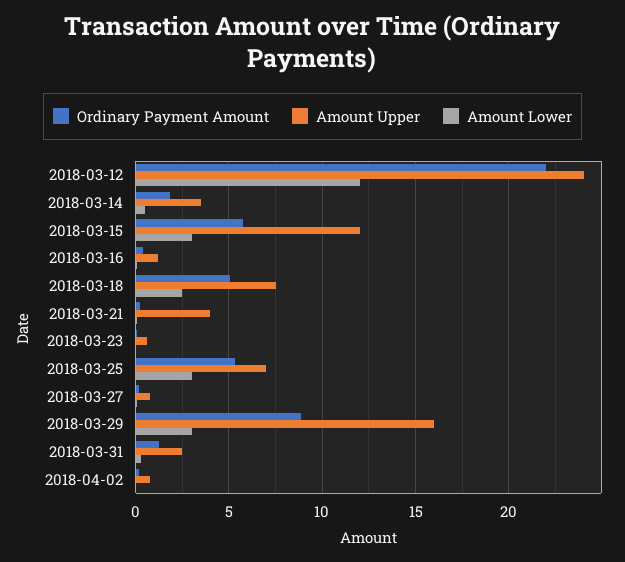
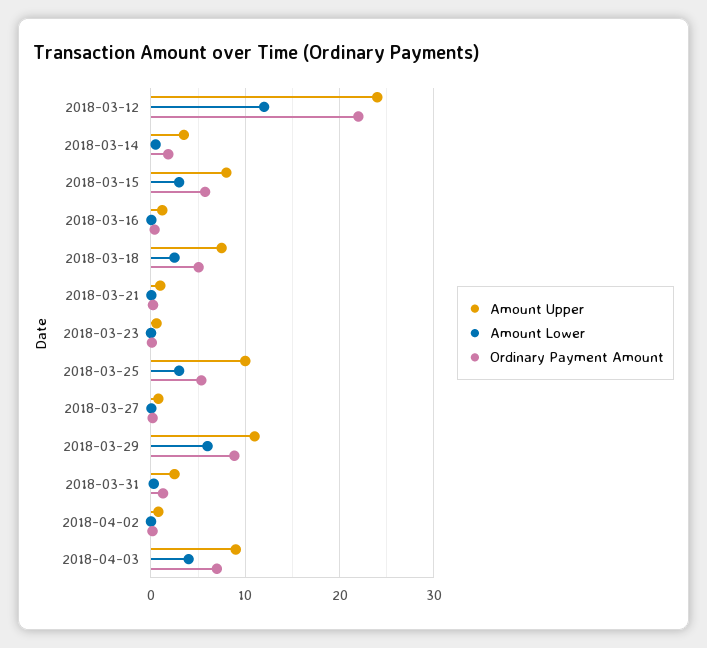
Amount Upper, 2018-03-15: 12 -> 8
Amount Upper, 2018-03-21: 4 -> 1
Amount Upper, 2018-03-25: 7 -> 10
Amount Upper, 2018-03-29: 16 -> 11
Amount Lower, 2018-03-29: 3 -> 6
Amount Upper, 2018-04-03: none -> 9
Amount Lower, 2018-04-03: none -> 4
Ordinary Payment Amount, 2018-04-03: none -> 7

